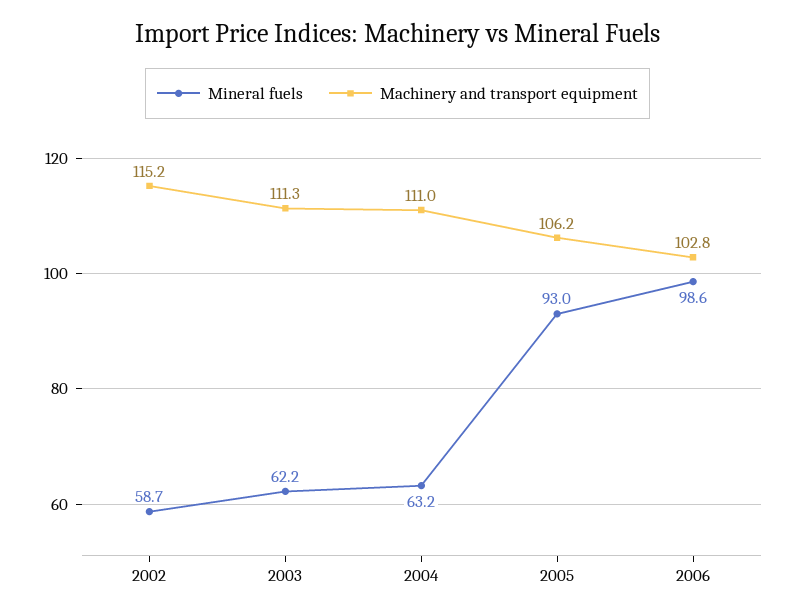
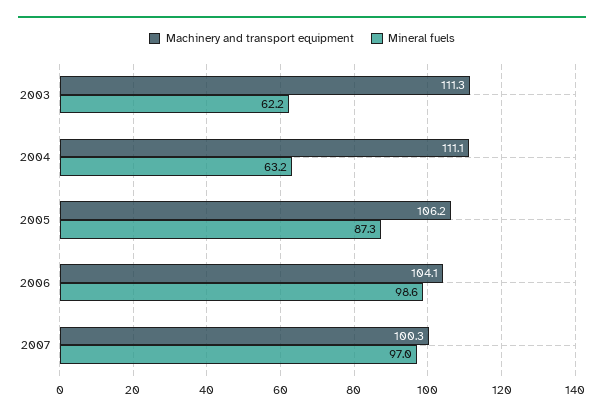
Mineral fuels, 2002: 58.7 -> none
Machinery and transport equipment, 2002: 115.2 -> none
Machinery and transport equipment, 2004: 111 -> 111.1
Mineral fuels, 2005: 93 -> 87.3
Machinery and transport equipment, 2006: 102.8 -> 104.1
Machinery and transport equipment, 2007: none -> 100.3
Mineral fuels, 2007: none -> 97

